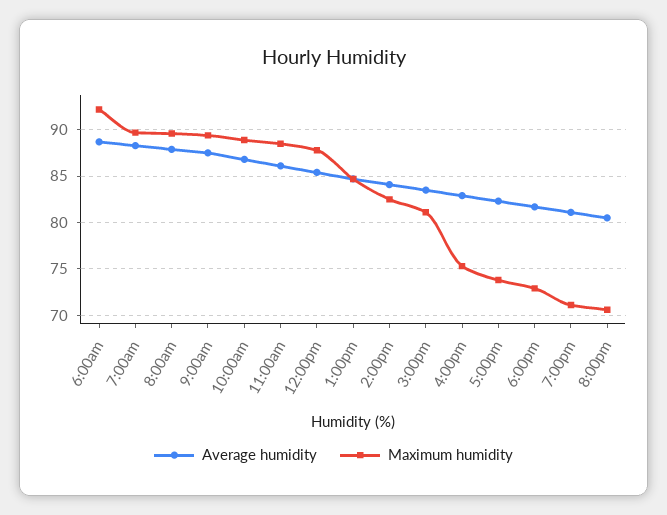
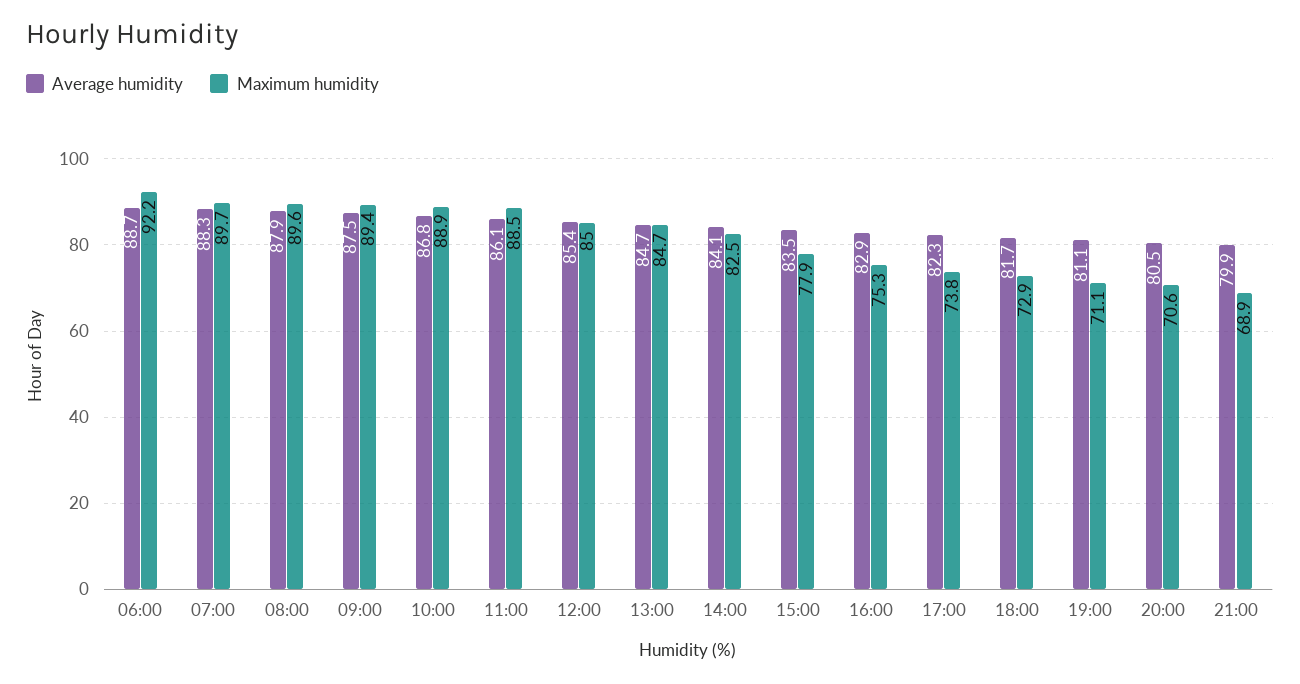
Maximum humidity, 12:00pm: 88 -> 85
Maximum humidity, 3:00pm: 81 -> 77.9
Average humidity, 21:00: none -> 79.9
Maximum humidity, 21:00: none -> 68.9

